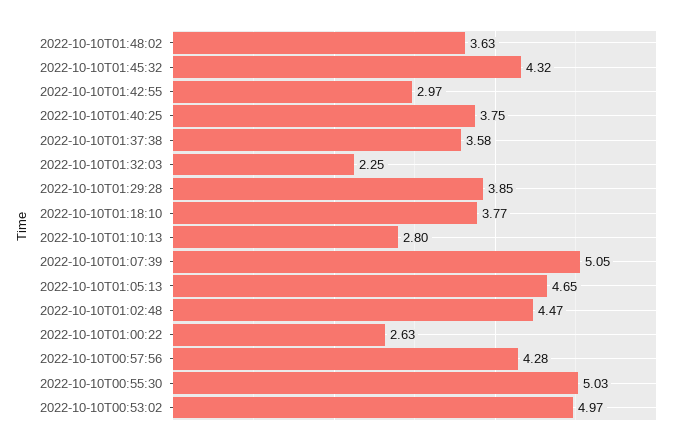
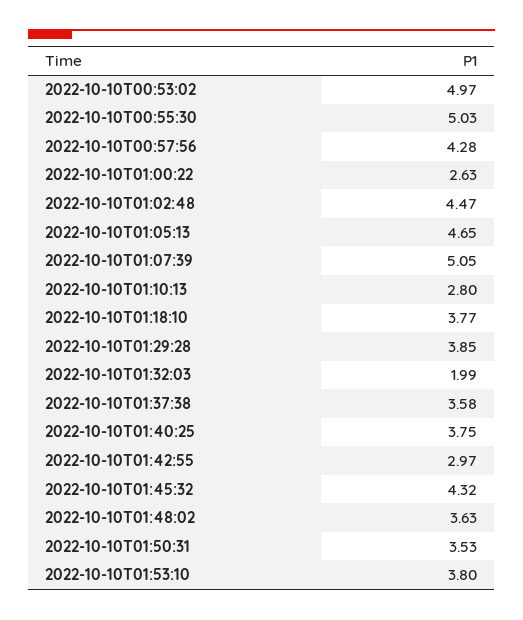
2022-10-10T01:32:03: 2.25 -> 1.99
2022-10-10T01:50:31: none -> 3.53
2022-10-10T01:53:10: none -> 3.8

